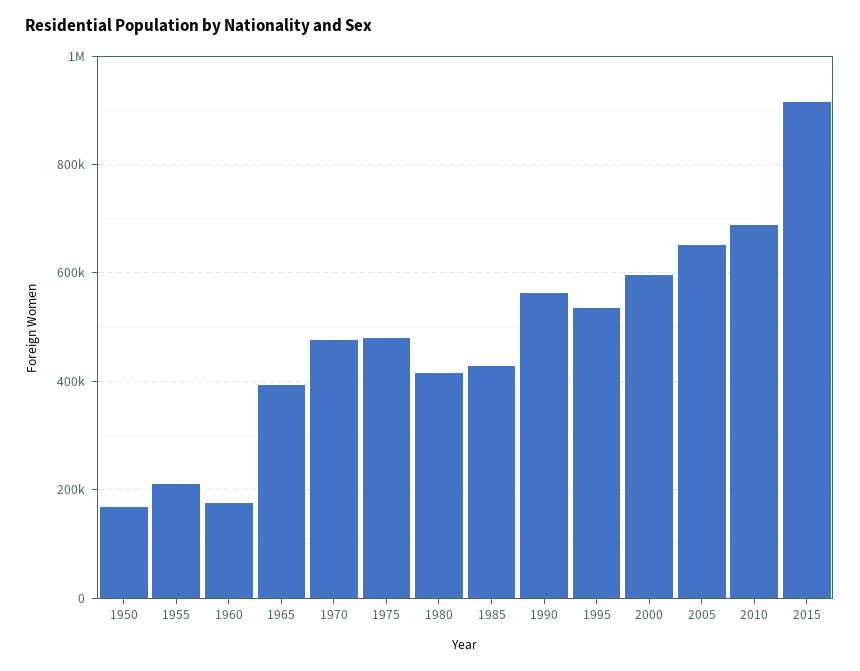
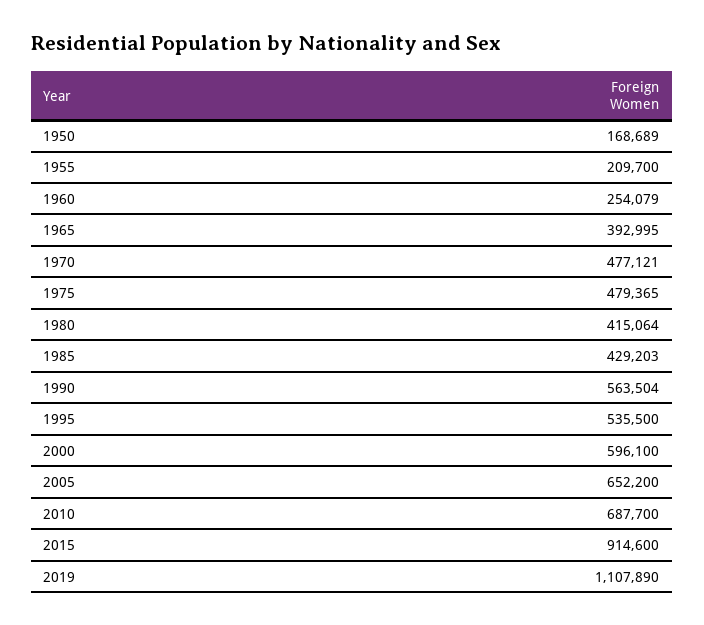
1960: 180000 -> 254079
2019: none -> 1107890

